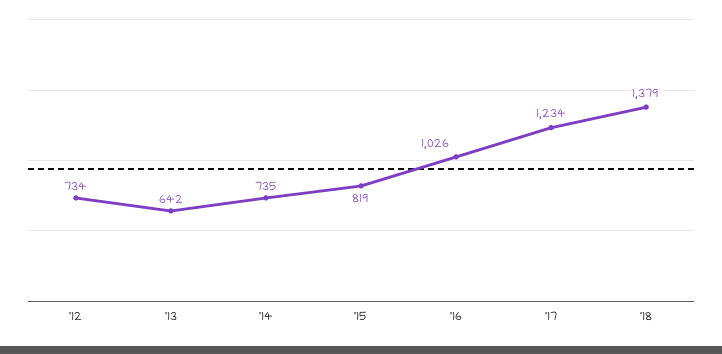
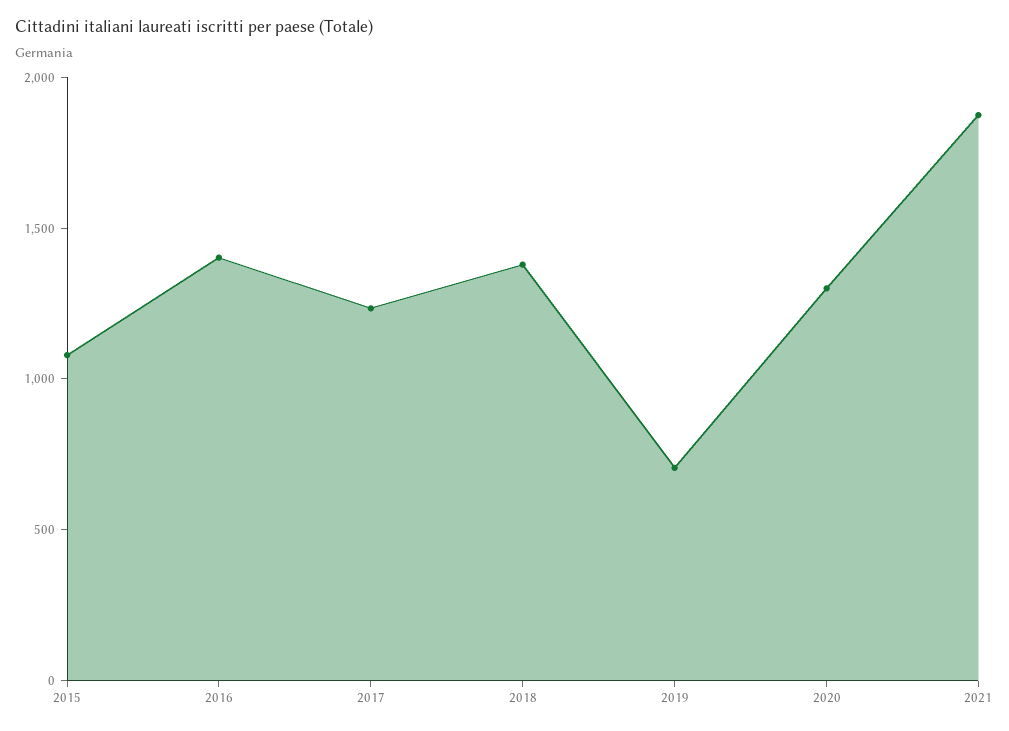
'12: 734 -> none
'13: 642 -> none
'14: 735 -> none
'15: 819 -> 1100
'16: 1026 -> 1400
2019: none -> 700
2020: none -> 1300
2021: none -> 1900

